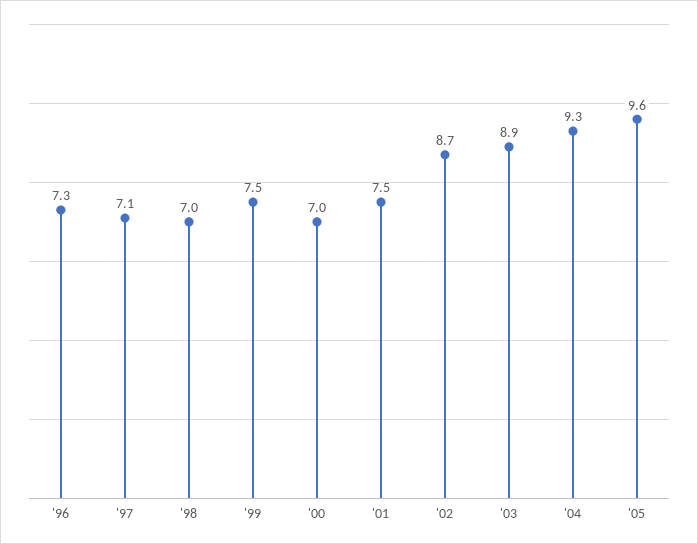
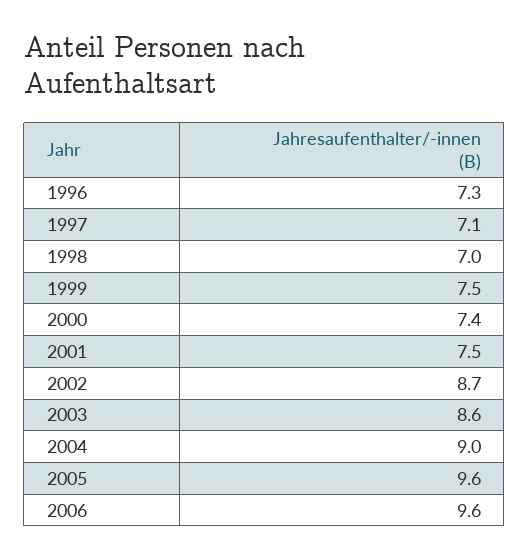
'00: 7 -> 7.4
'03: 8.9 -> 8.6
'04: 9.3 -> 9
2006: none -> 9.6

